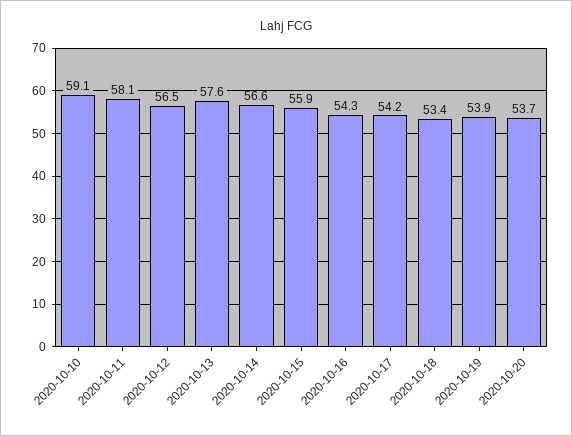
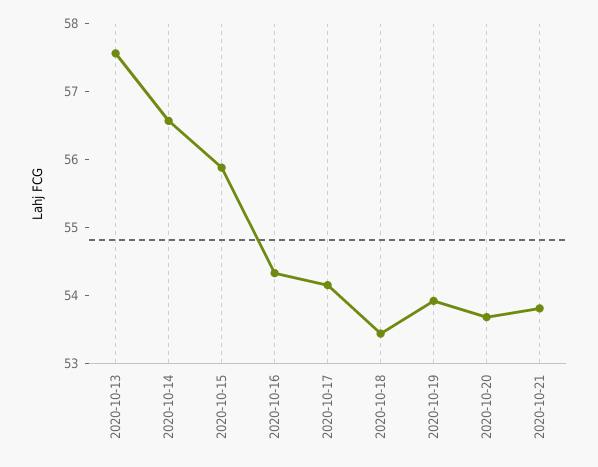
2020-10-10: 59.1 -> none
2020-10-11: 58.1 -> none
2020-10-12: 56.5 -> none
2020-10-21: none -> 53.8

